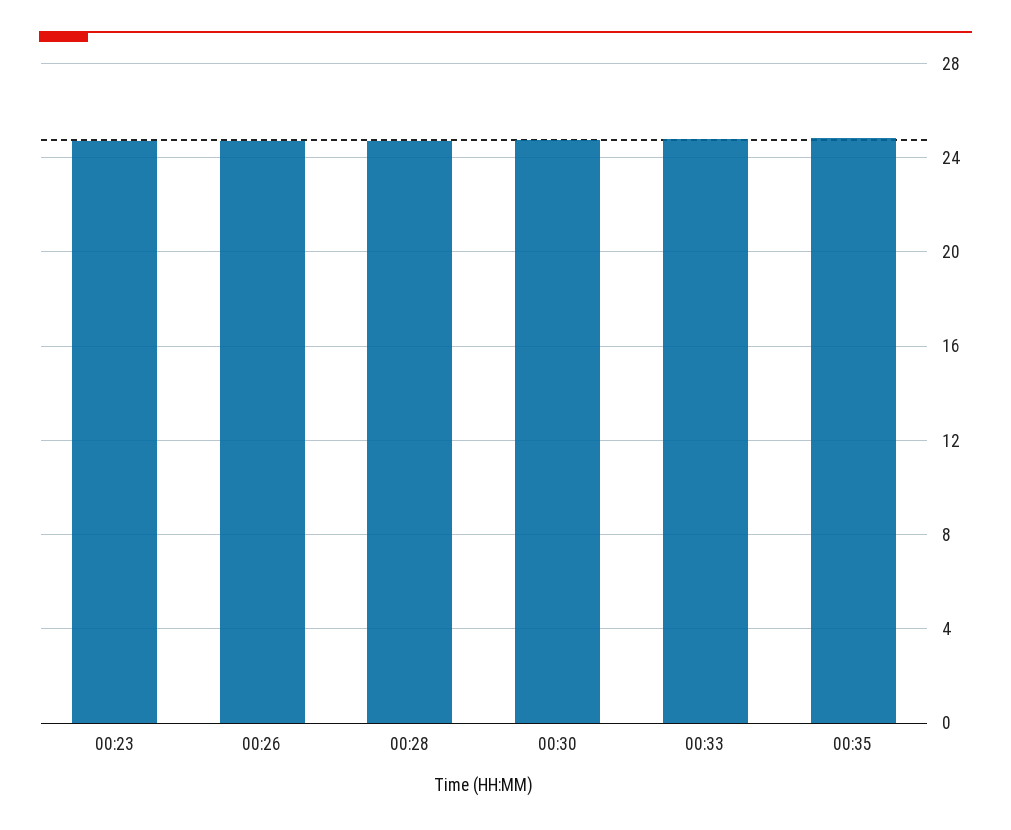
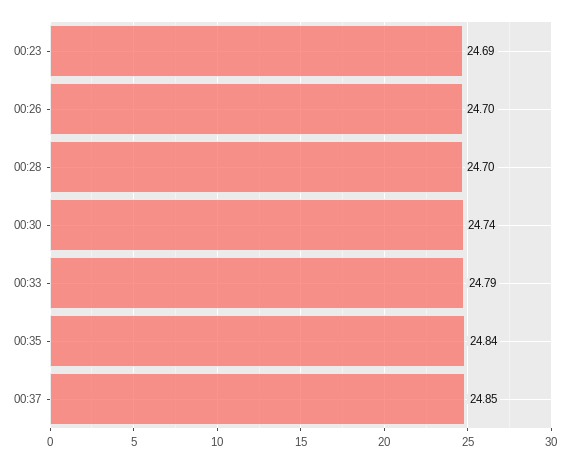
00:37: none -> 24.85

